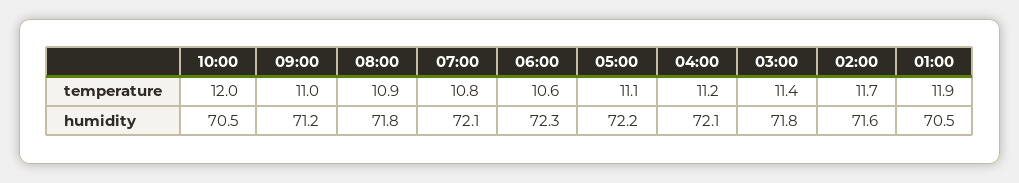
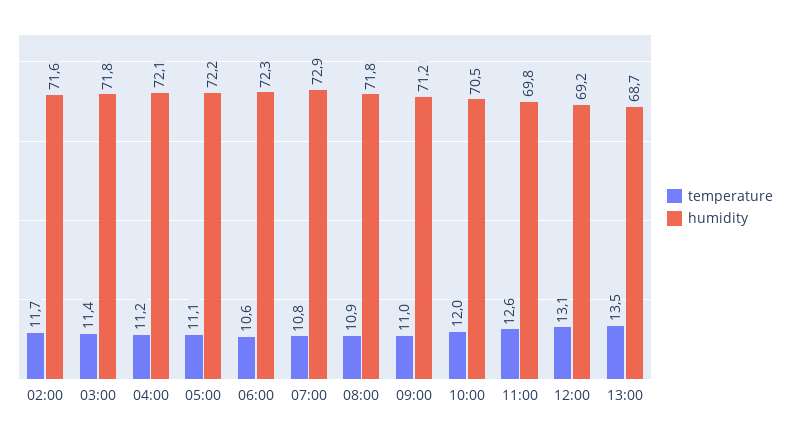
temperature, 01:00: 11.9 -> none
humidity, 07:00: 72.1 -> 72.9
humidity, 01:00: 70.5 -> none
temperature, 11:00: none -> 12.6
humidity, 11:00: none -> 69.8
temperature, 12:00: none -> 13.1
humidity, 12:00: none -> 69.2
temperature, 13:00: none -> 13.5
humidity, 13:00: none -> 68.7

